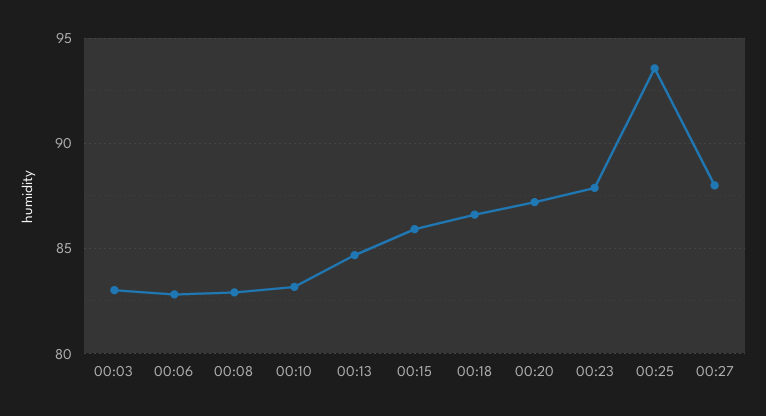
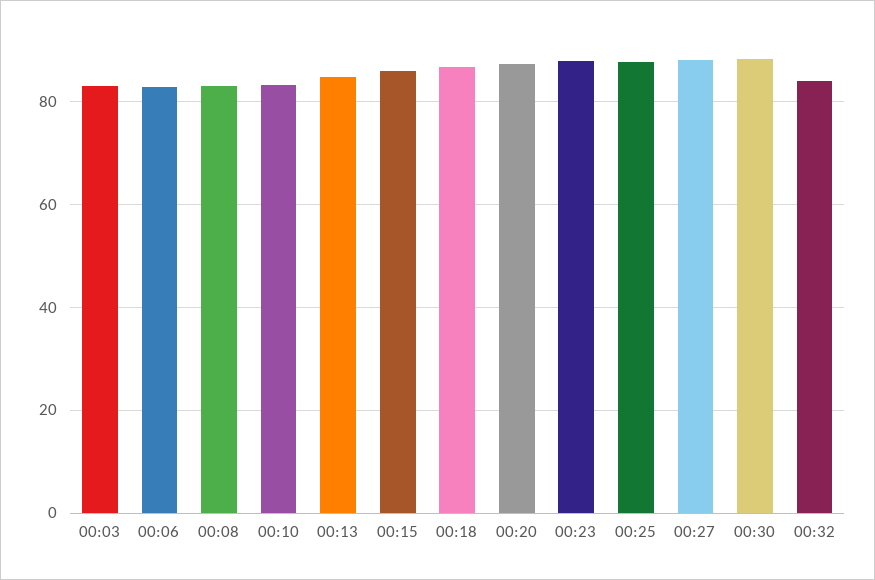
00:25: 93.5 -> 88
00:30: none -> 88
00:32: none -> 84

